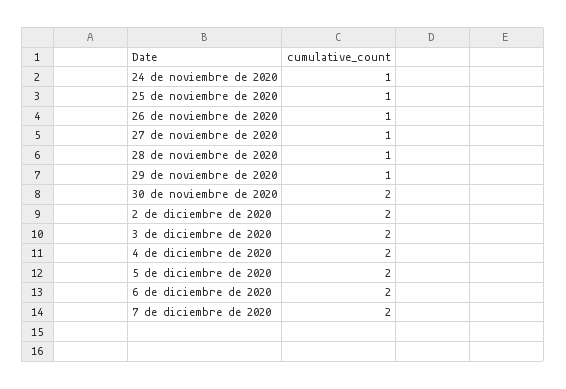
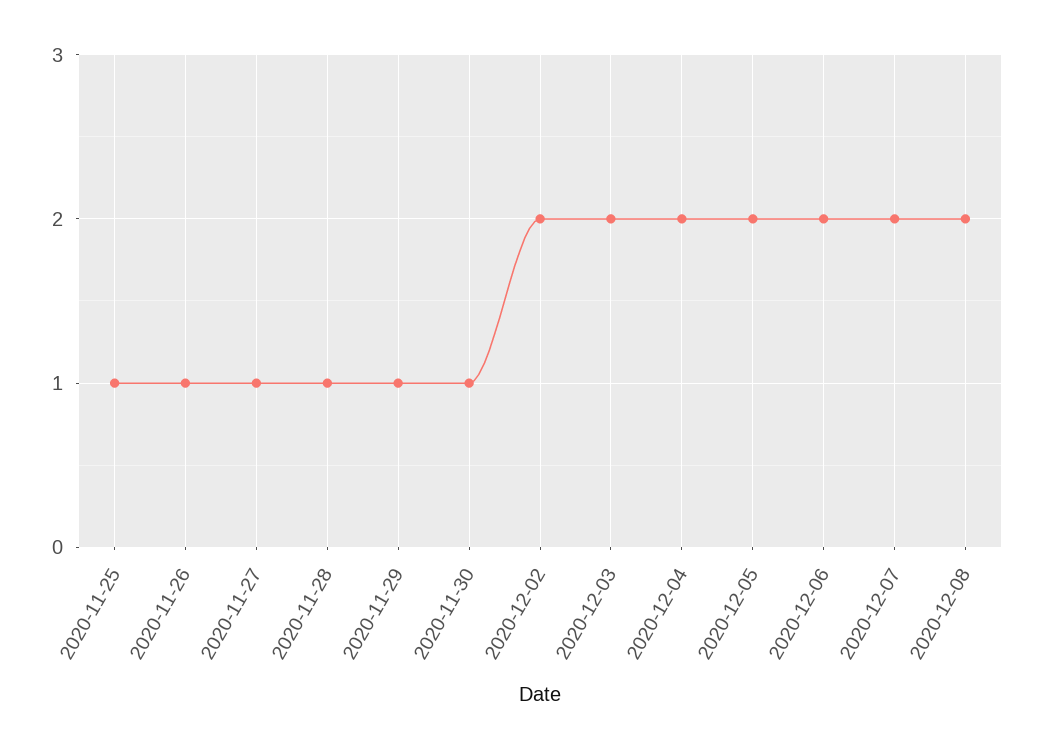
24 de noviembre de 2020: 1 -> none
30 de noviembre de 2020: 2 -> 1
2020-12-08: none -> 2

